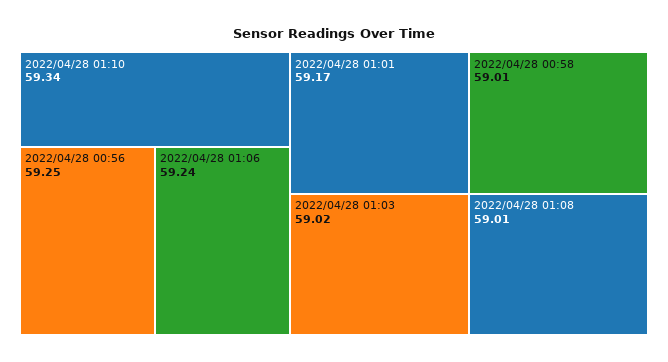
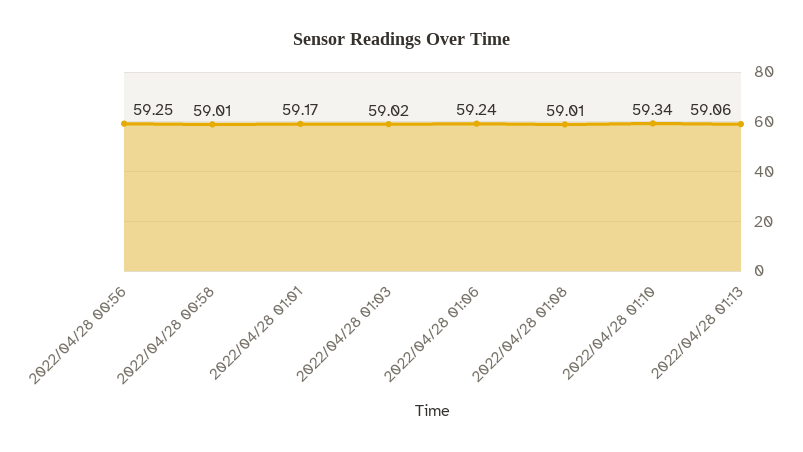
2022/04/28 01:13: none -> 59.06

